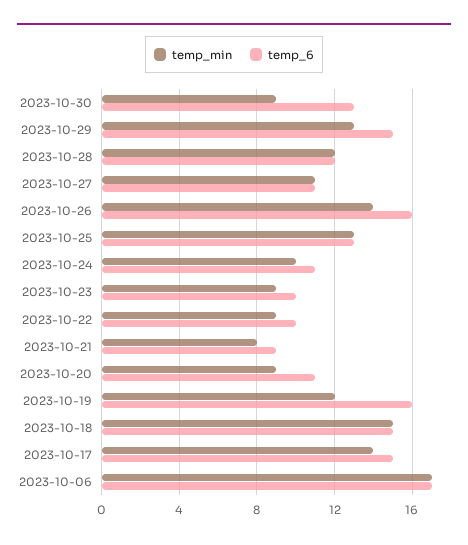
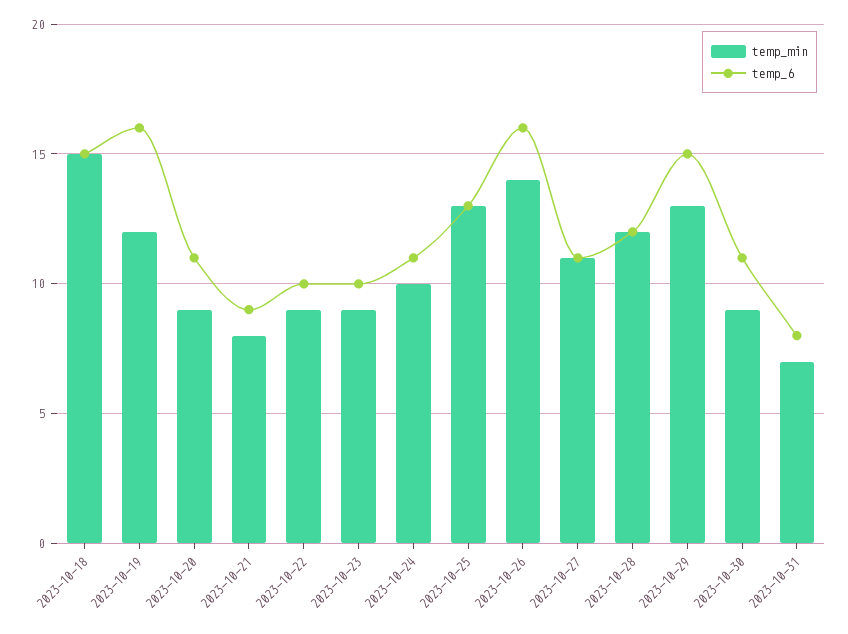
temp_6, 2023-10-30: 13 -> 11
temp_min, 2023-10-17: 14 -> none
temp_6, 2023-10-17: 15 -> none
temp_min, 2023-10-06: 17 -> none
temp_6, 2023-10-06: 17 -> none
temp_min, 2023-10-31: none -> 7
temp_6, 2023-10-31: none -> 8

